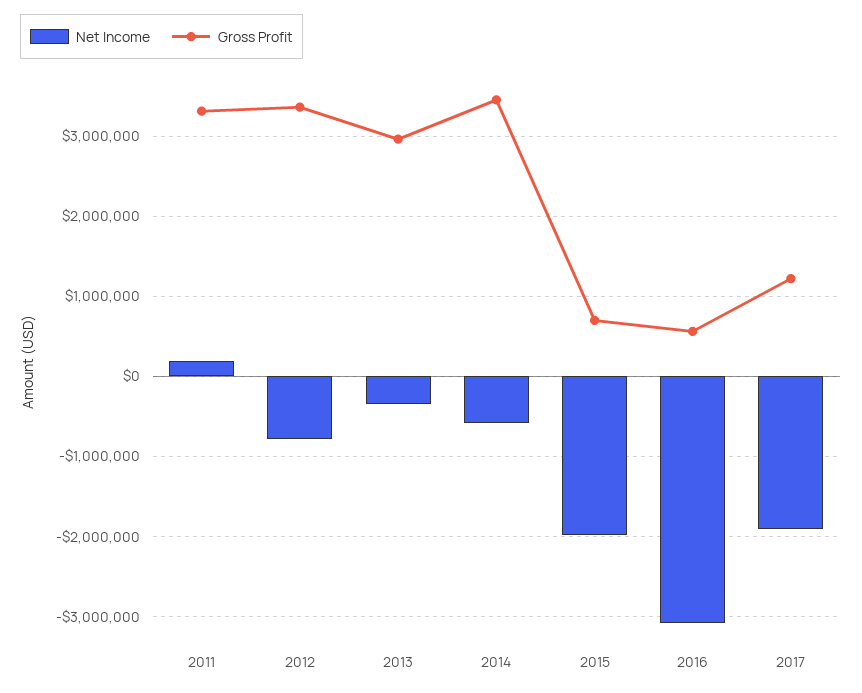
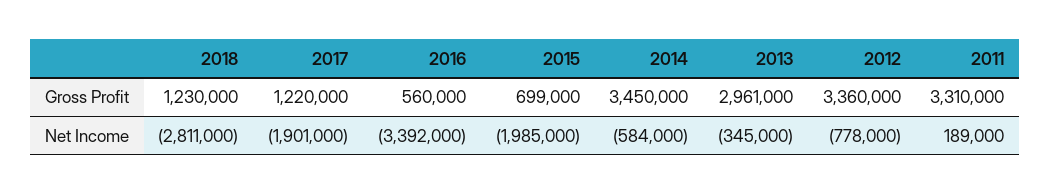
Net Income, 2016: -3100000 -> -3392000
Gross Profit, 2018: none -> 1230000
Net Income, 2018: none -> -2811000

